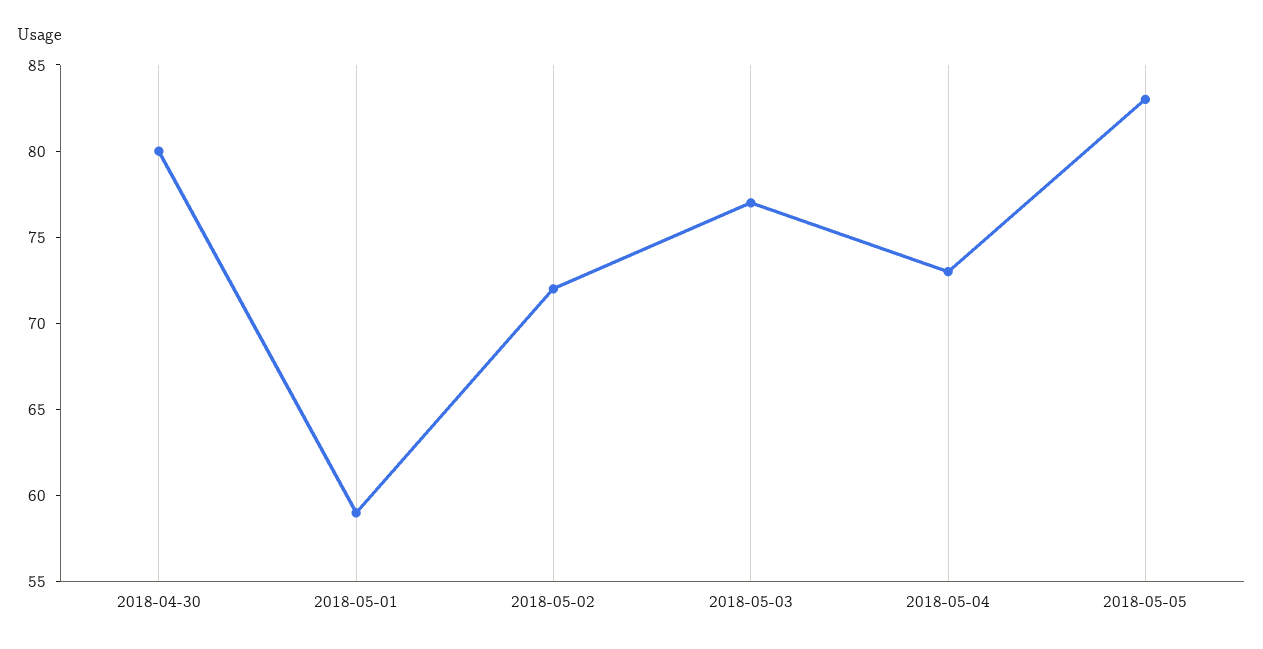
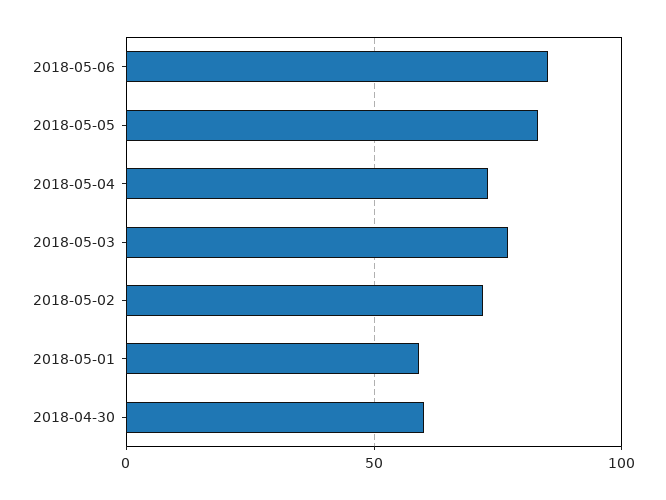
2018-04-30: 80 -> 60
2018-05-06: none -> 85

